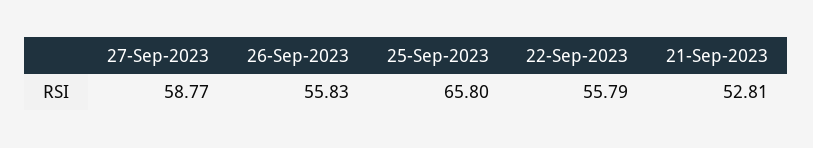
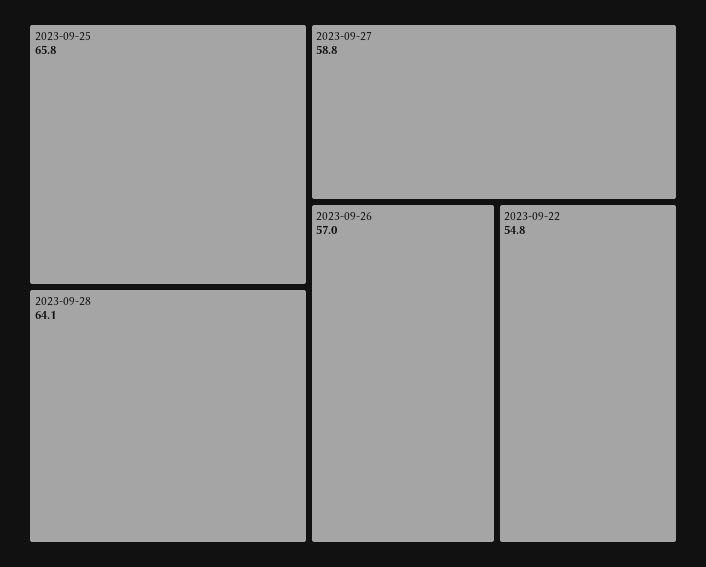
26-Sep-2023: 55.83 -> 57
22-Sep-2023: 55.79 -> 54.8
21-Sep-2023: 52.81 -> none
2023-09-28: none -> 64.1

